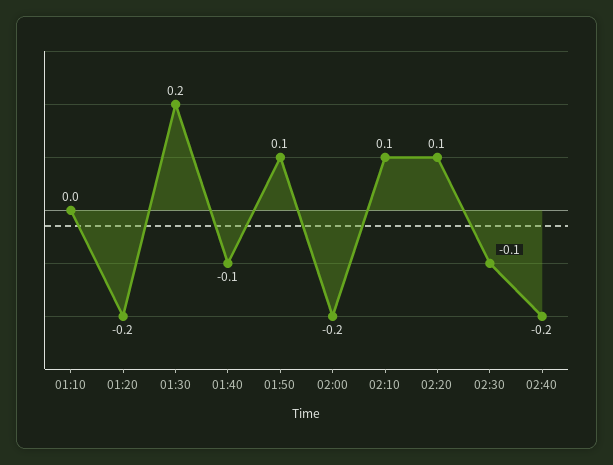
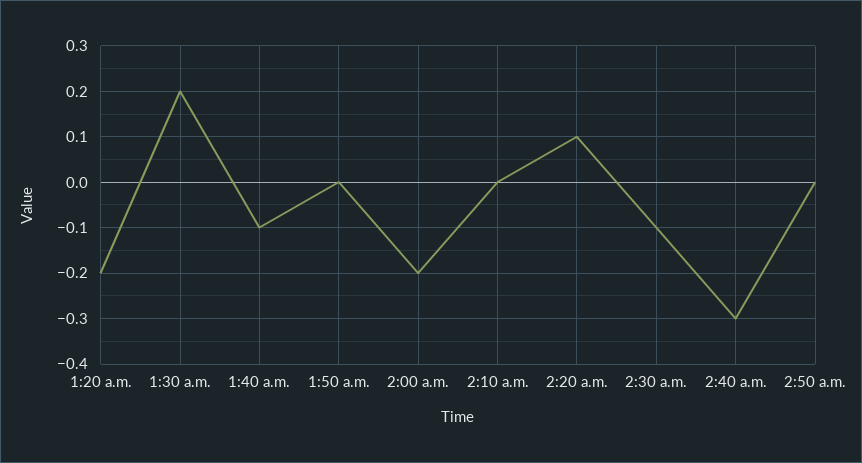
01:10: 0 -> none
01:50: 0.1 -> 0
02:10: 0.1 -> 0
02:40: -0.2 -> -0.3
2:50 a.m.: none -> 0

